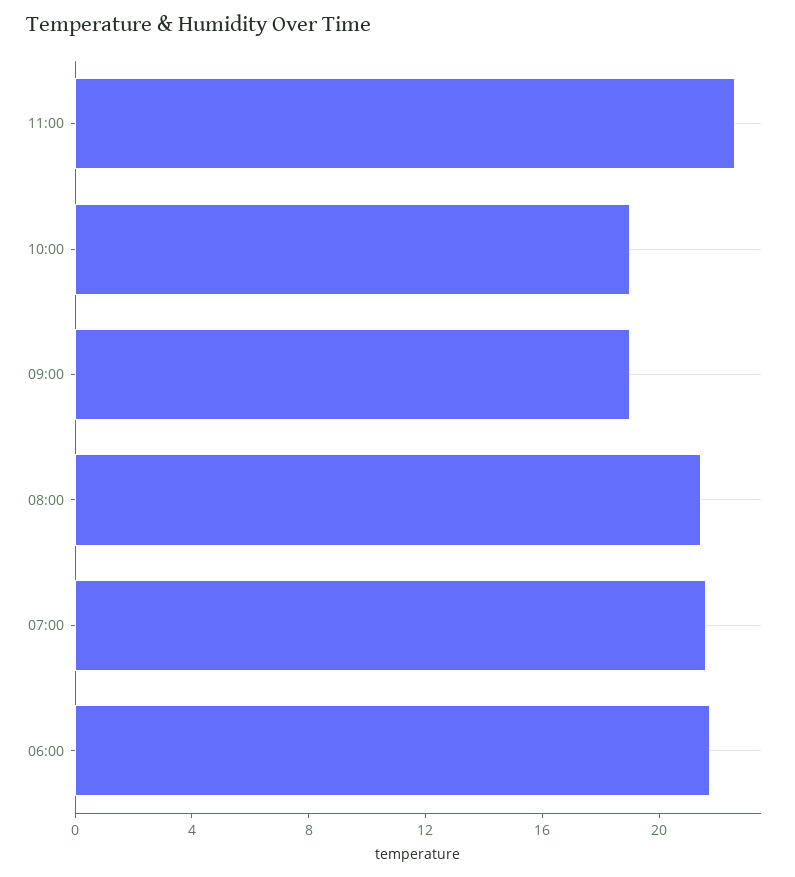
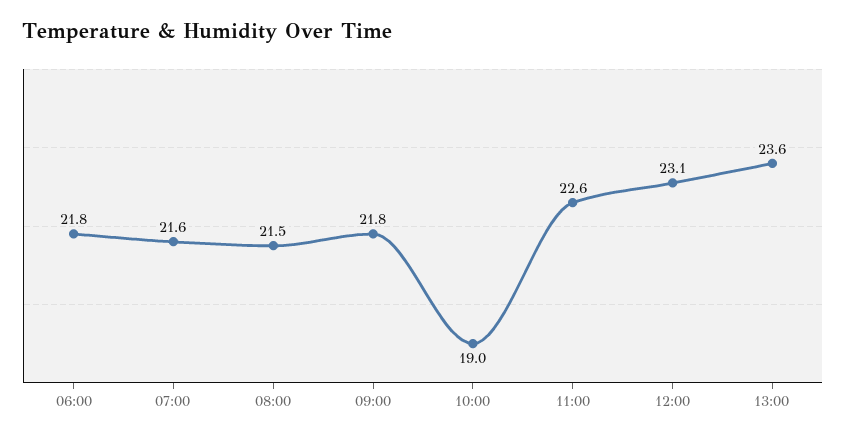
09:00: 19 -> 21.8
12:00: none -> 23.1
13:00: none -> 23.6

